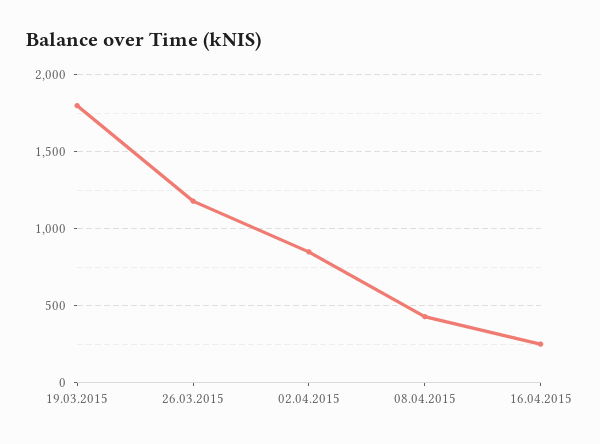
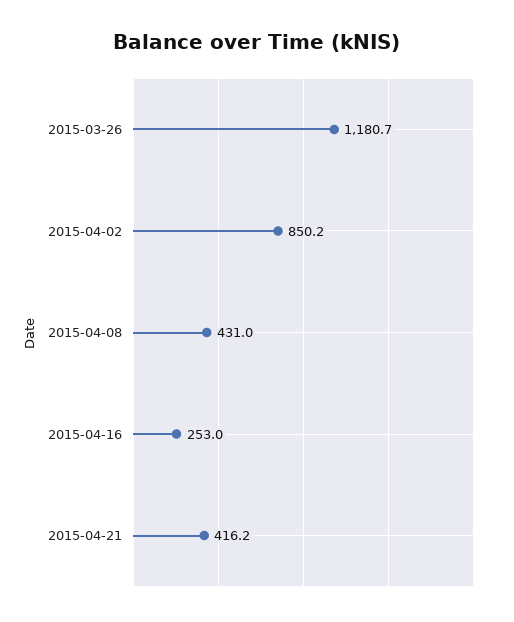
19.03.2015: 1800 -> none
2015-04-21: none -> 416.2

